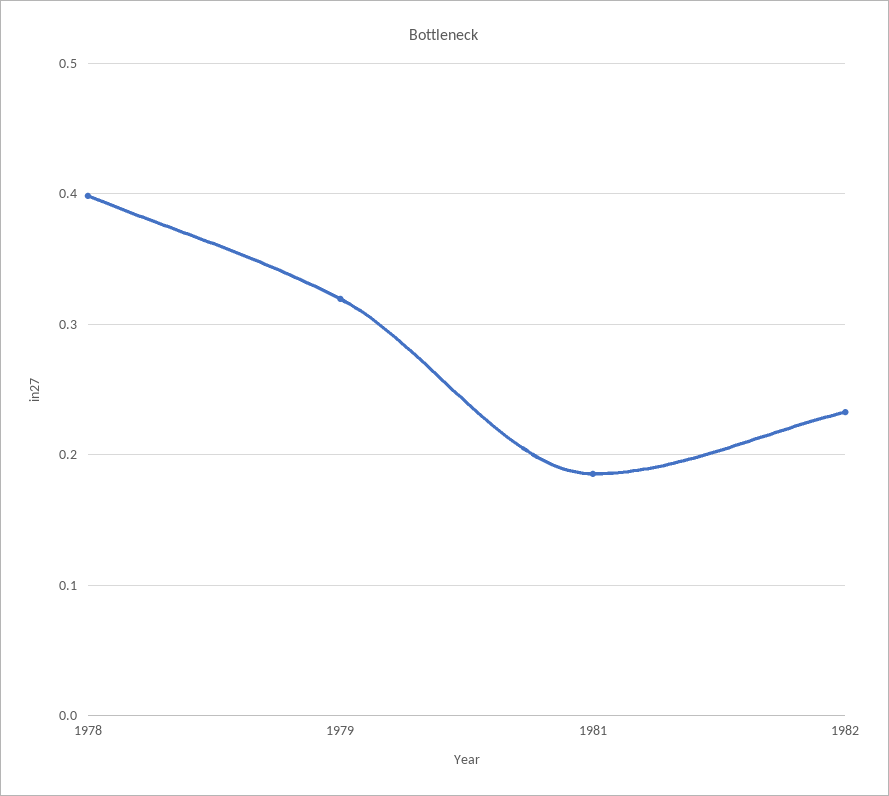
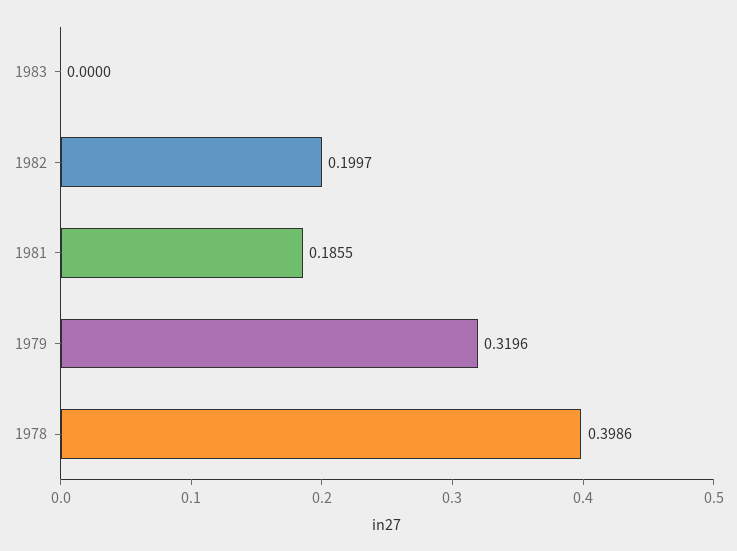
1982: 0.23 -> 0.1997
1983: none -> 0

